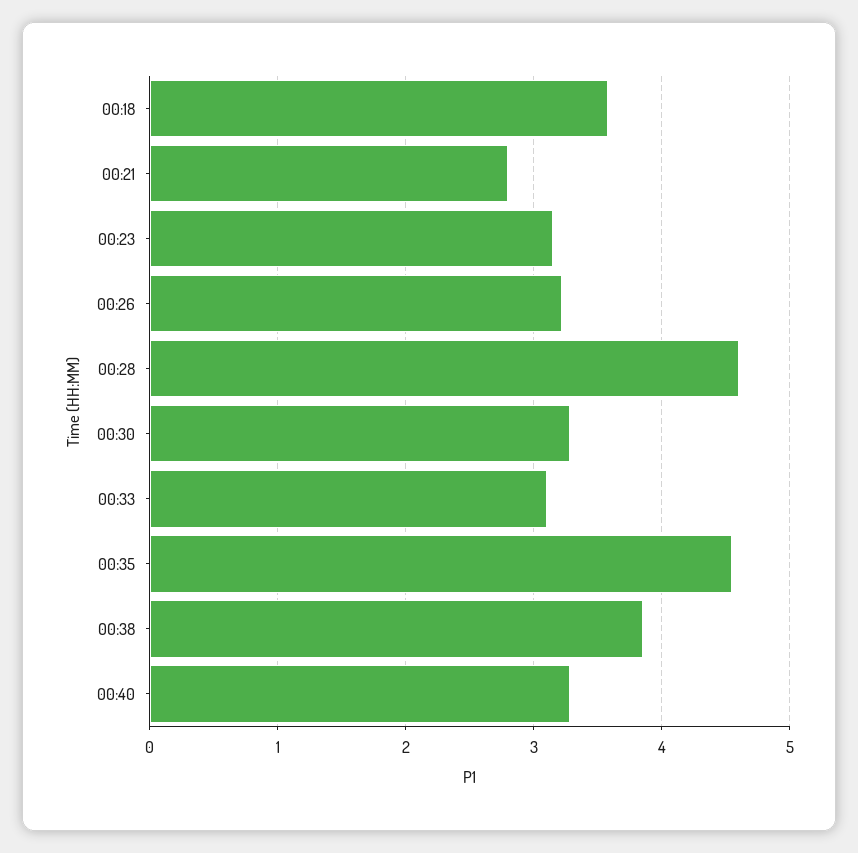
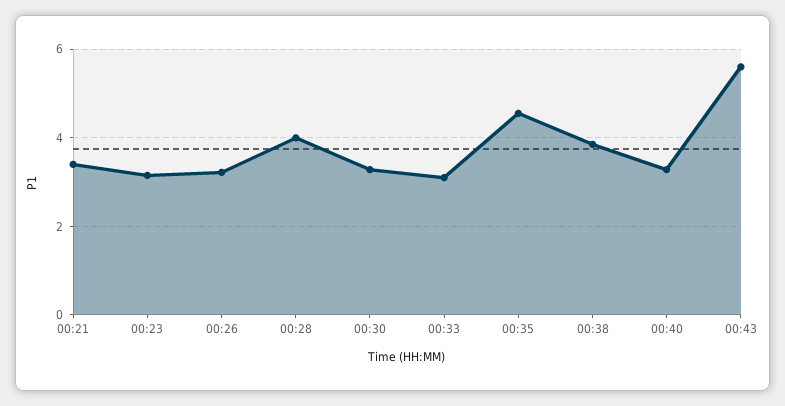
00:18: 3.6 -> none
00:21: 2.8 -> 3.4
00:28: 4.6 -> 4
00:43: none -> 5.6

